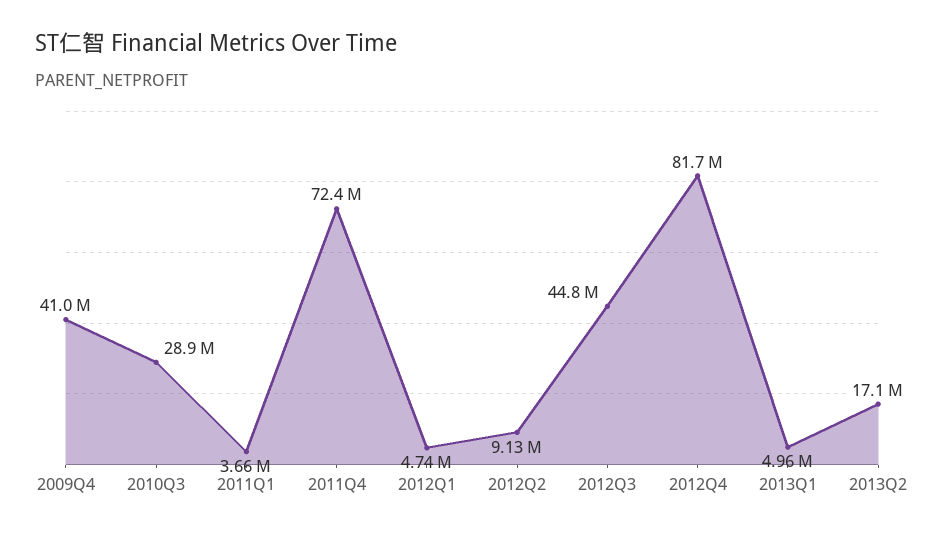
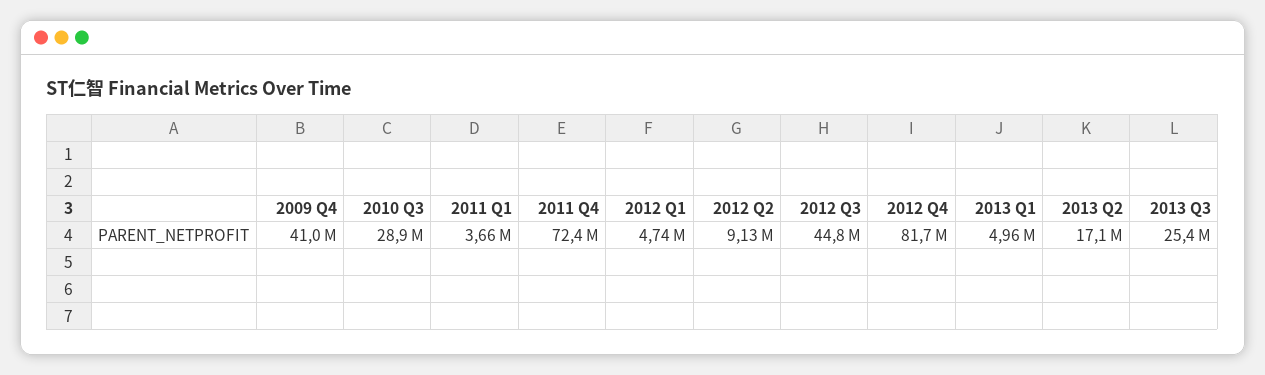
2013 Q3: none -> 25400000

